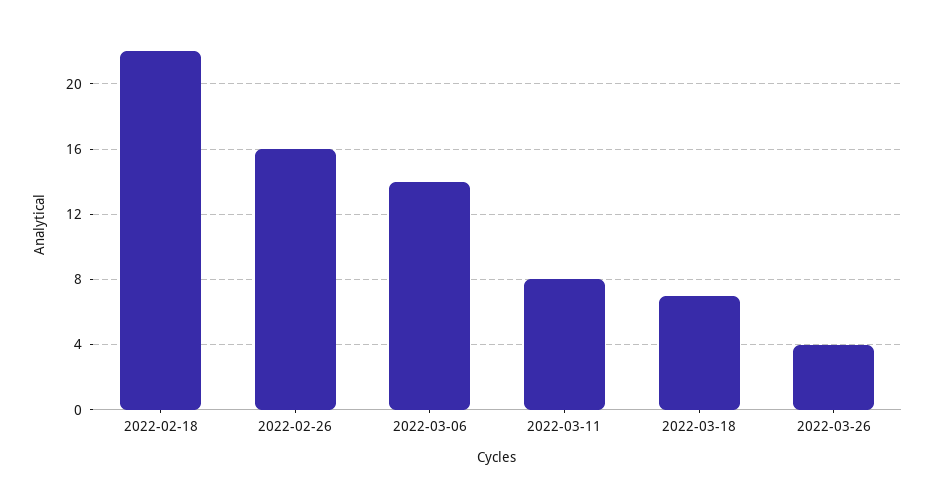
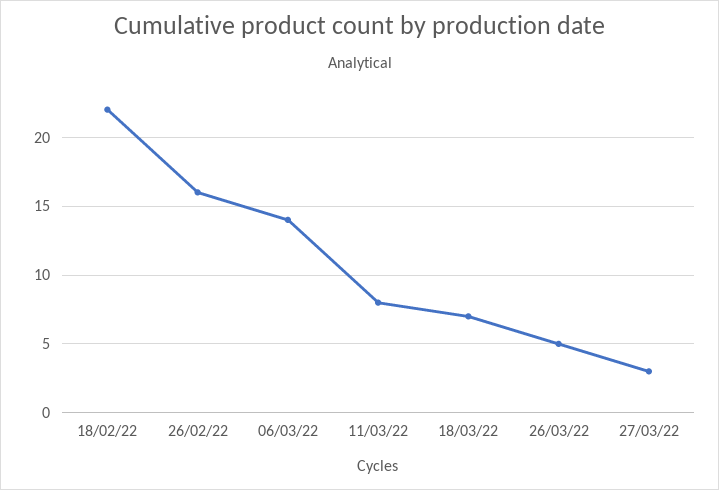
2022-03-26: 4 -> 5
27/03/22: none -> 3

